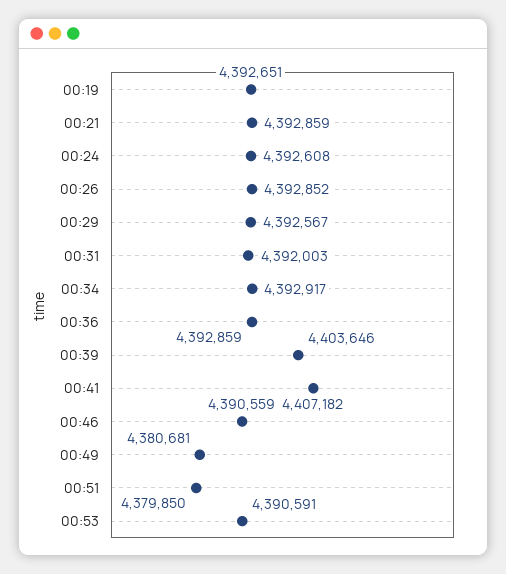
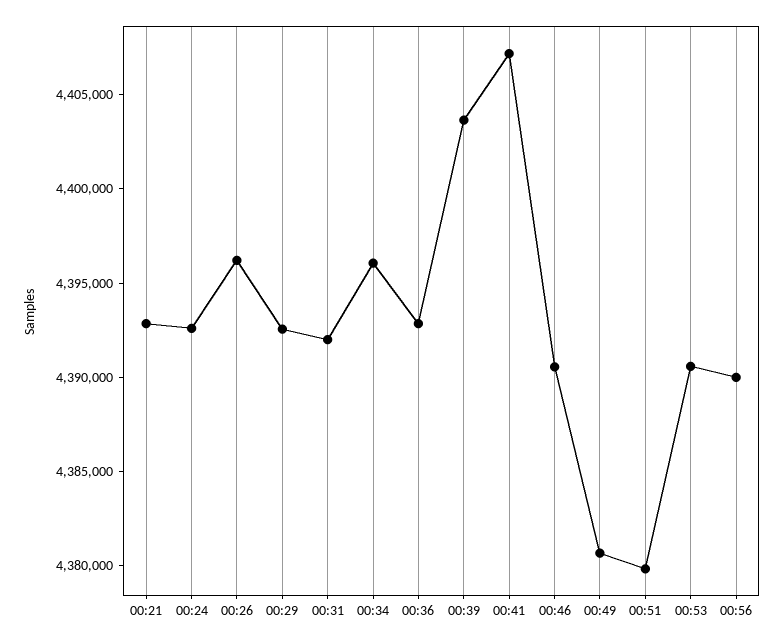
00:19: 4392651 -> none
00:26: 4392852 -> 4396000
00:34: 4392917 -> 4396000
00:56: none -> 4390000

